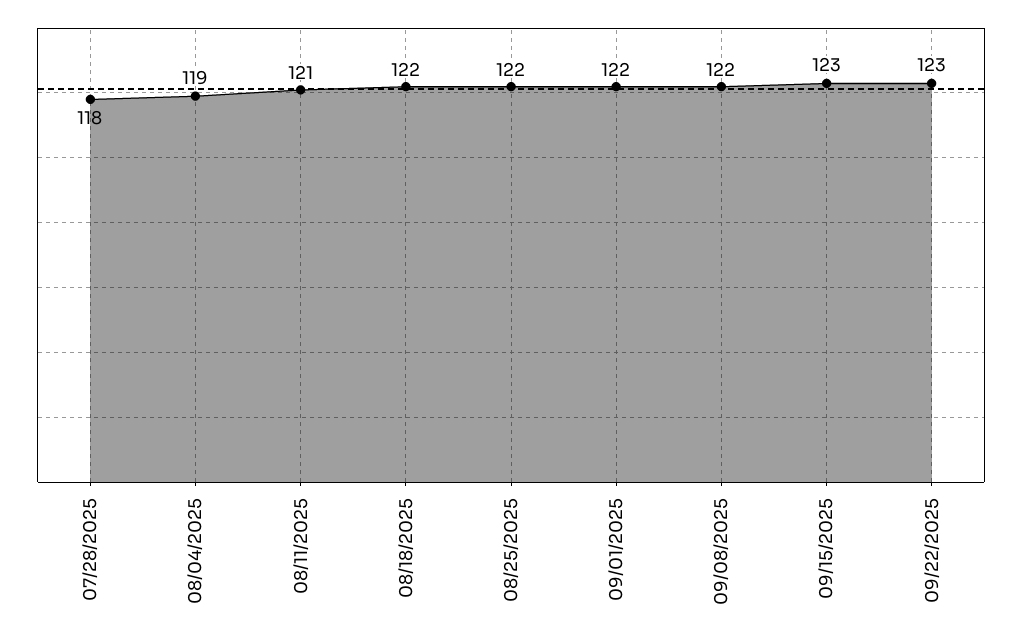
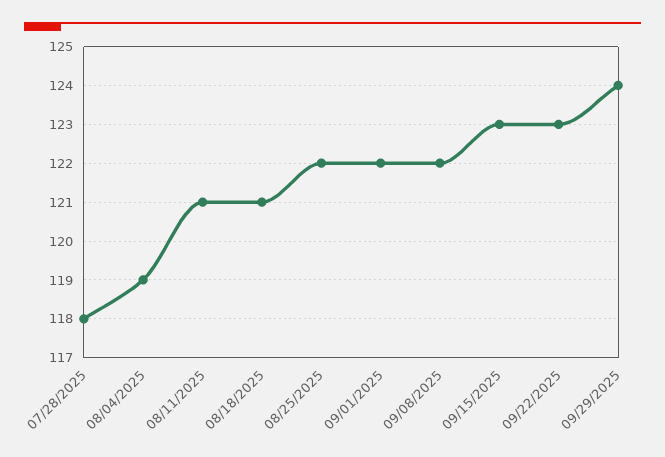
08/18/2025: 122 -> 121
09/29/2025: none -> 124

